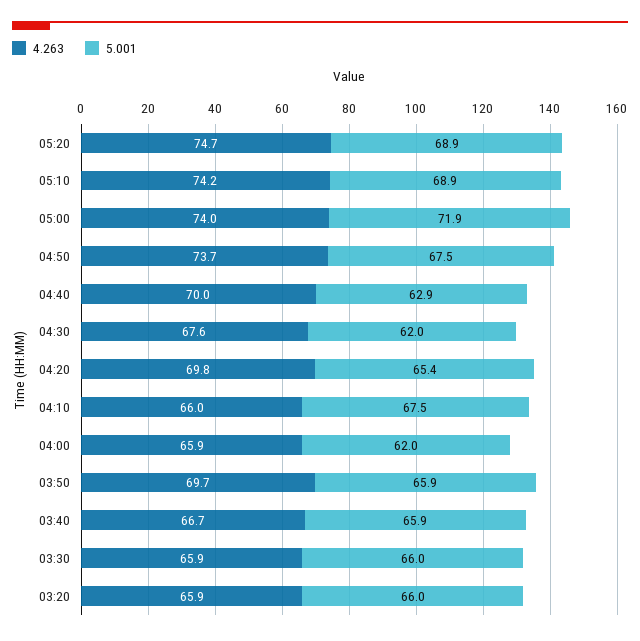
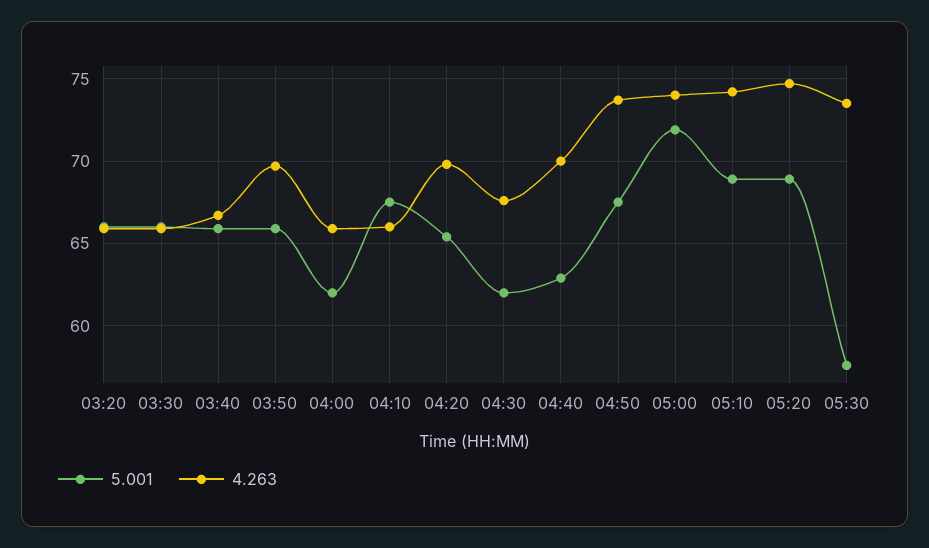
5.001, 05:30: none -> 57.5
4.263, 05:30: none -> 73.5

